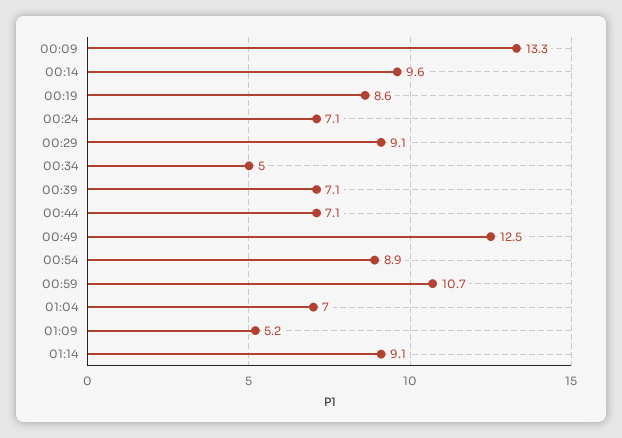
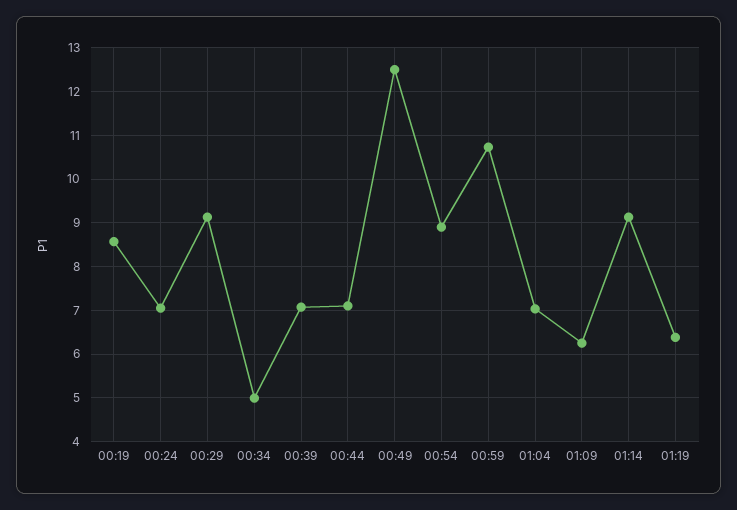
00:09: 13.3 -> none
00:14: 9.6 -> none
01:09: 5.2 -> 6.2
01:19: none -> 6.4

